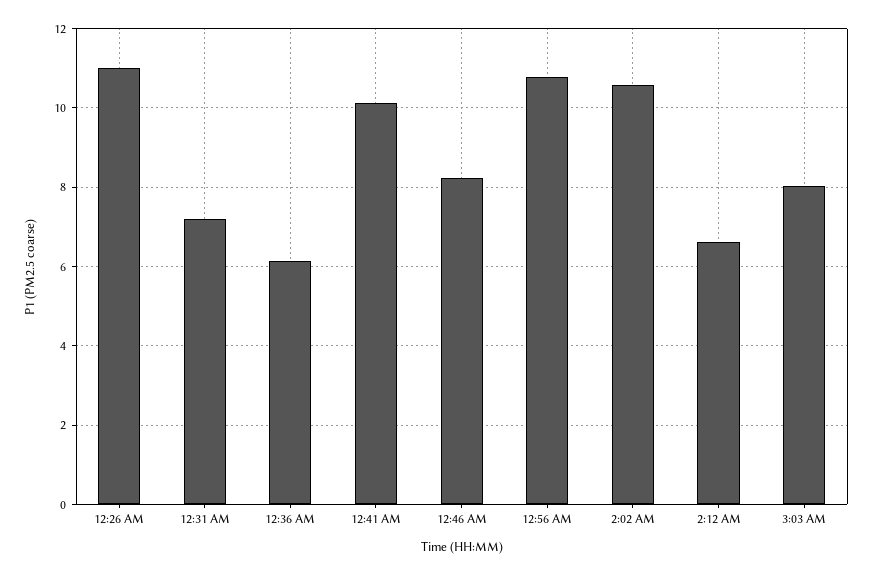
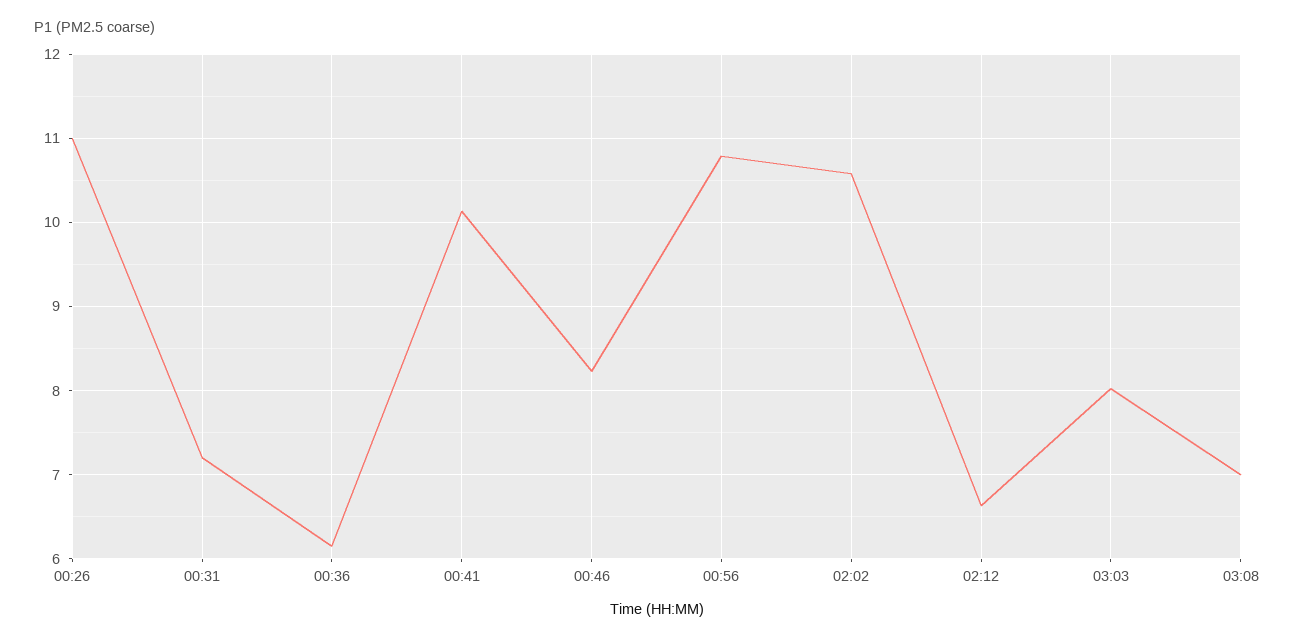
03:08: none -> 7

